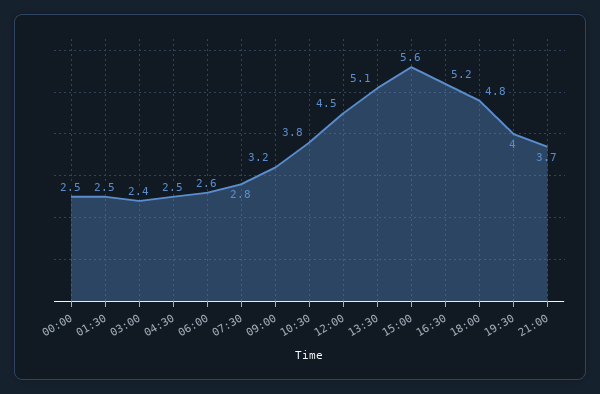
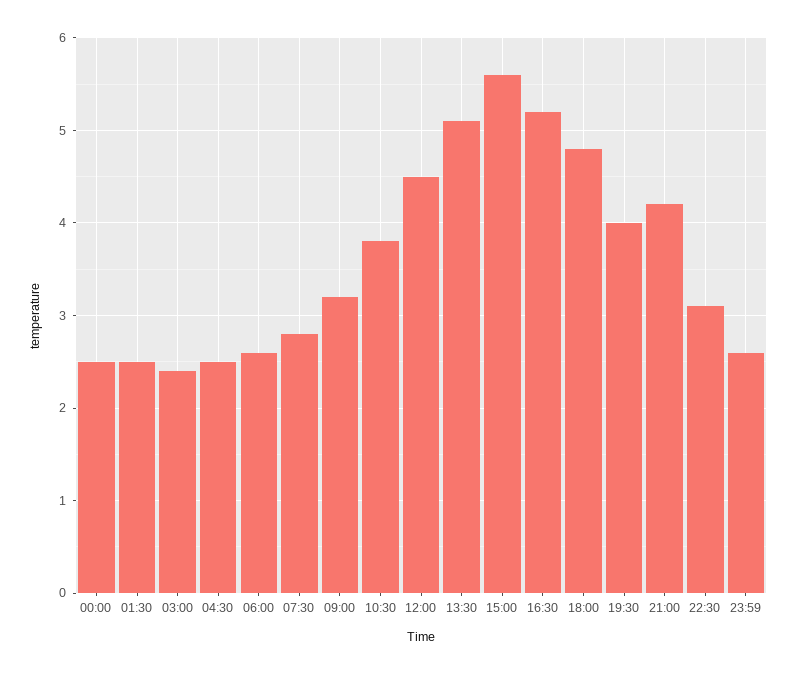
21:00: 3.7 -> 4.2
22:30: none -> 3.1
23:59: none -> 2.6

